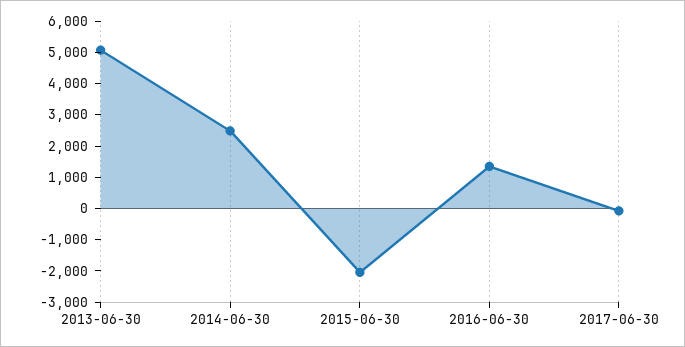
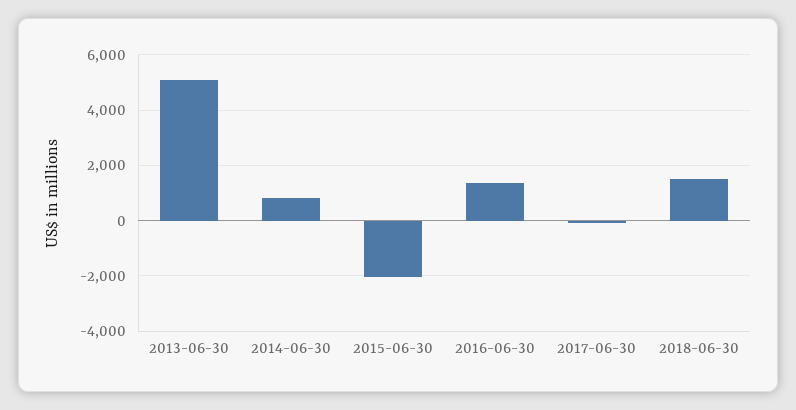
2014-06-30: 2500 -> 750
2018-06-30: none -> 1500

